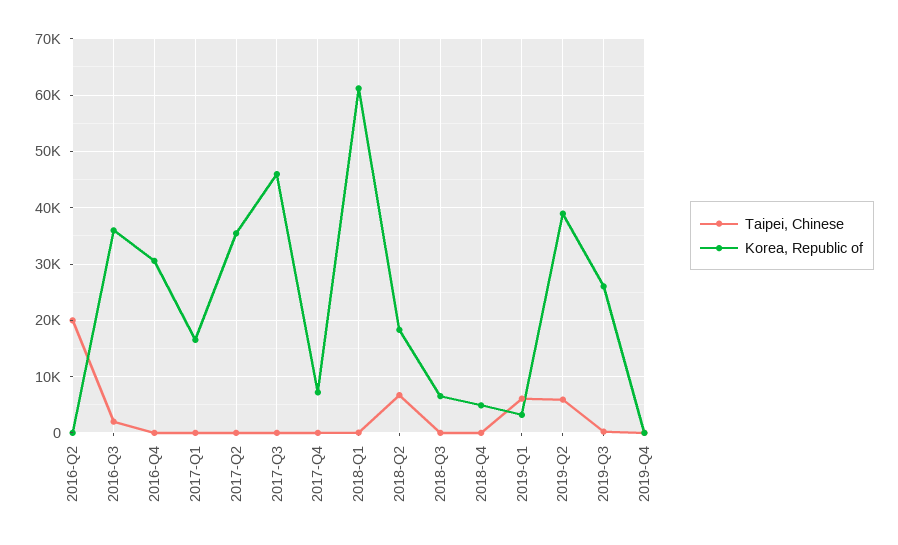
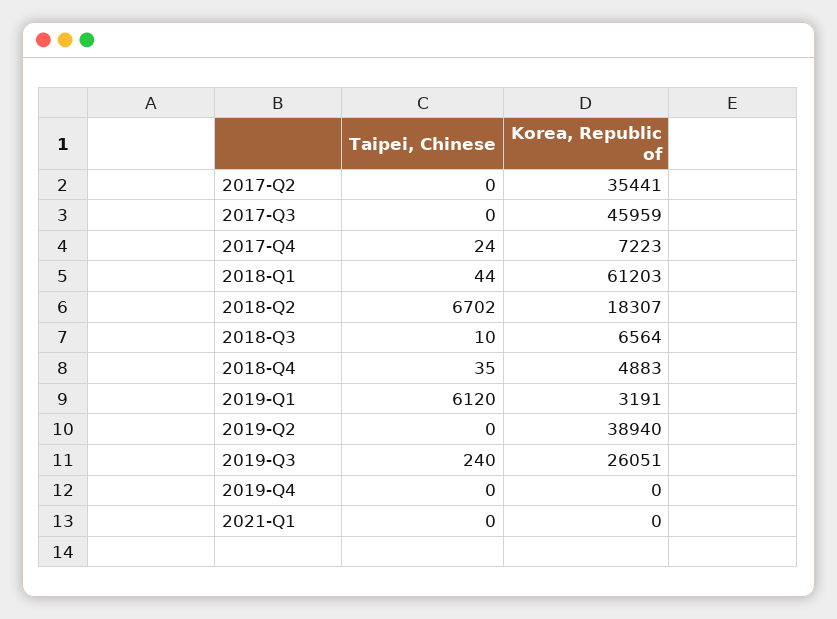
Taipei, Chinese, 2016-Q2: 20000 -> none
Korea, Republic of, 2016-Q2: 0 -> none
Taipei, Chinese, 2016-Q3: 2000 -> none
Korea, Republic of, 2016-Q3: 36000 -> none
Taipei, Chinese, 2016-Q4: 0 -> none
Korea, Republic of, 2016-Q4: 30000 -> none
Taipei, Chinese, 2017-Q1: 0 -> none
Korea, Republic of, 2017-Q1: 16000 -> none
Taipei, Chinese, 2019-Q2: 6000 -> 0
Taipei, Chinese, 2021-Q1: none -> 0
Korea, Republic of, 2021-Q1: none -> 0

